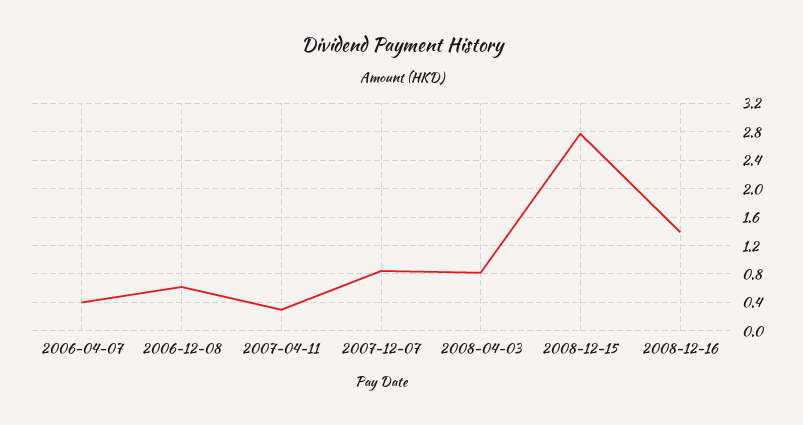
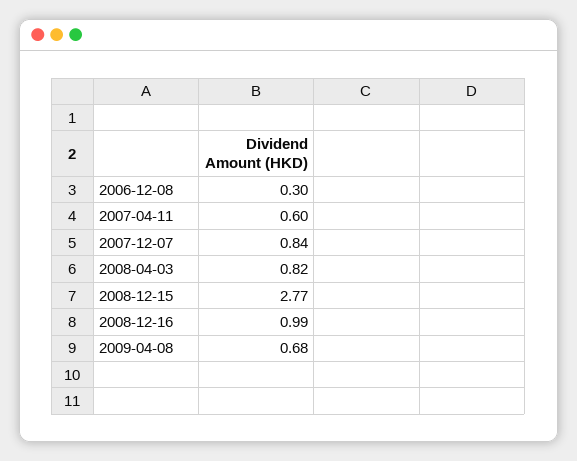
2006-04-07: 0.4 -> none
2006-12-08: 0.6 -> 0.3
2007-04-11: 0.3 -> 0.6
2008-12-16: 1.4 -> 0.99
2009-04-08: none -> 0.68

